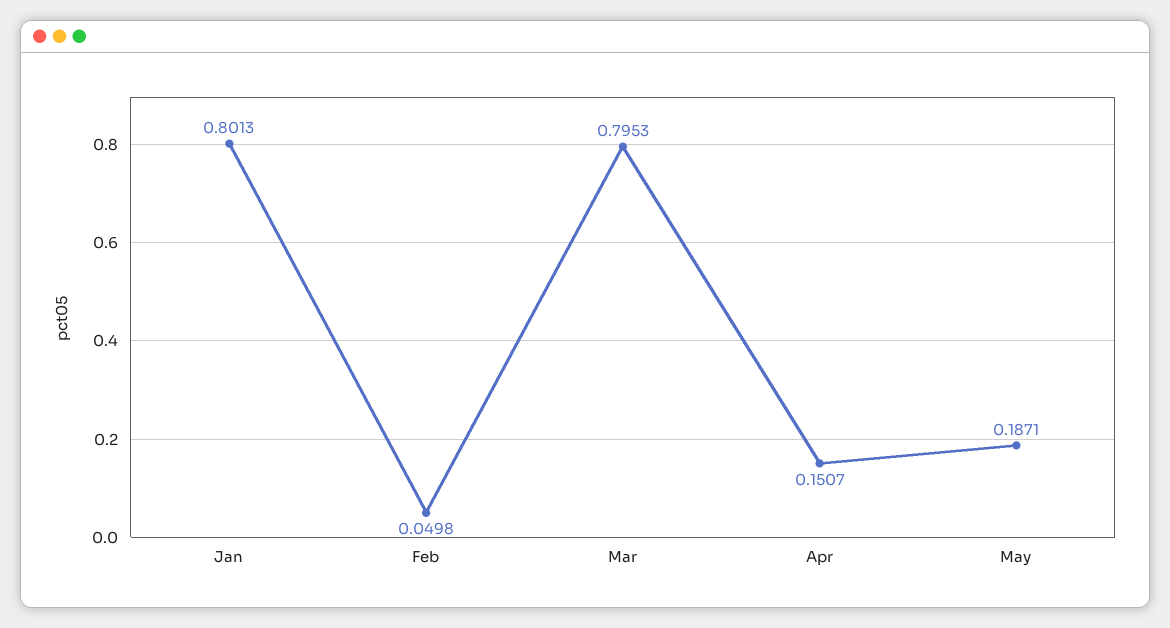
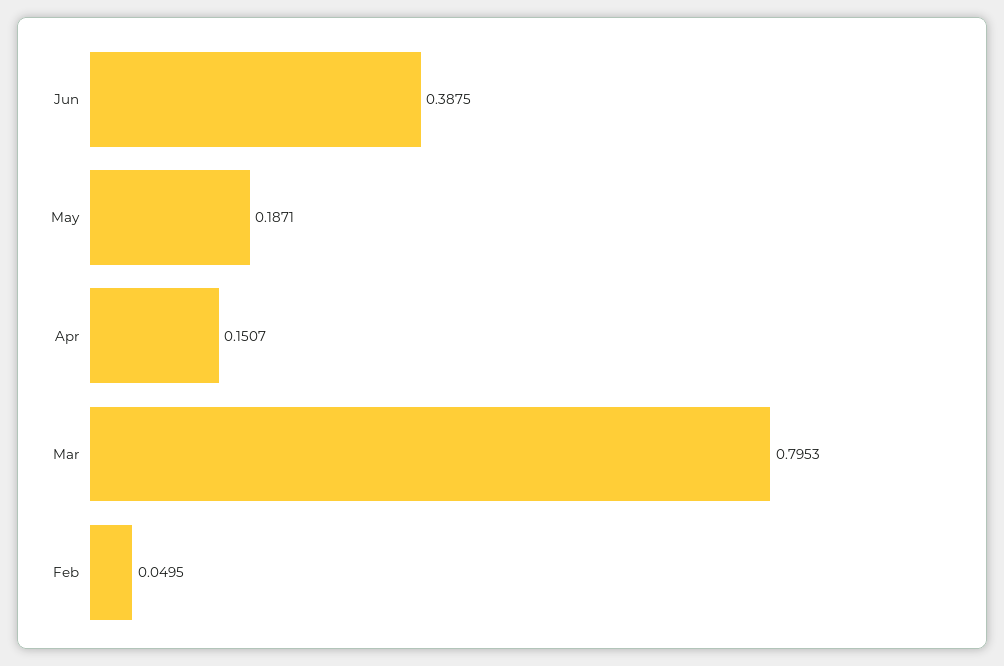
Jan: 0.8013 -> none
Feb: 0.0498 -> 0.0495
Jun: none -> 0.3875

